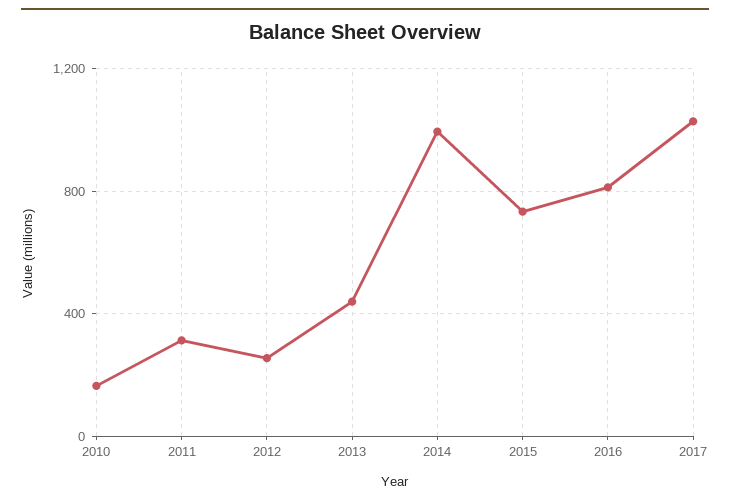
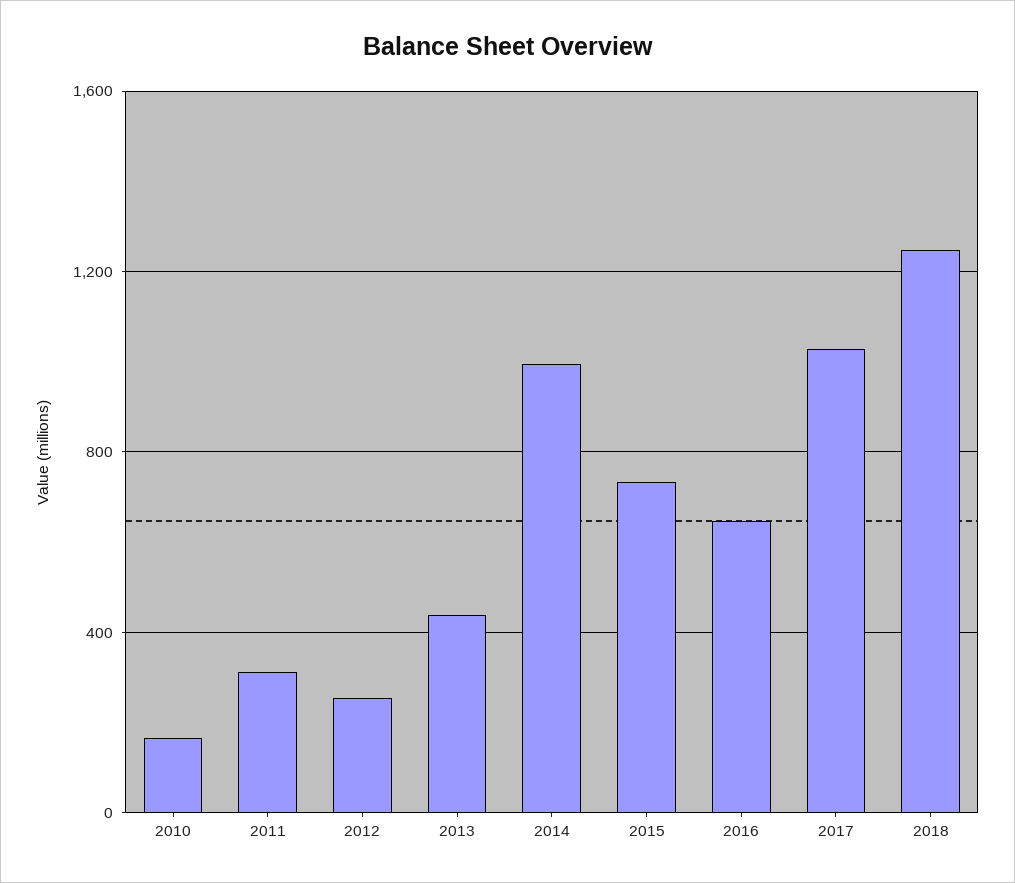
2016: 800 -> 650
2018: none -> 1250

